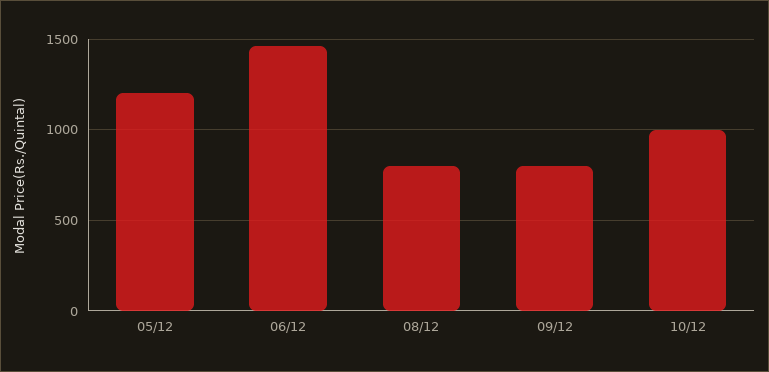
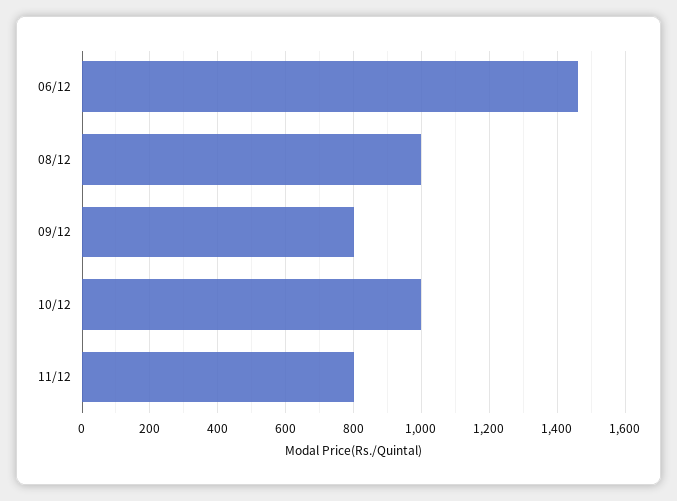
05/12: 1200 -> none
08/12: 800 -> 1000
11/12: none -> 800

